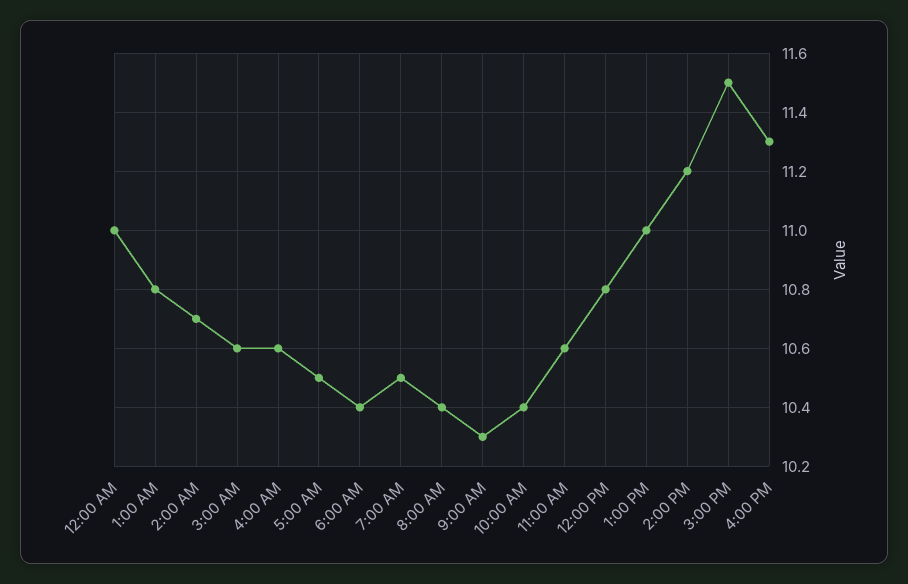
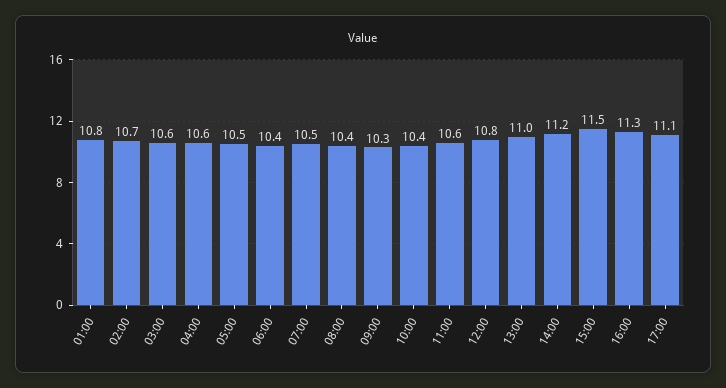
12:00 AM: 11 -> none
17:00: none -> 11.1

